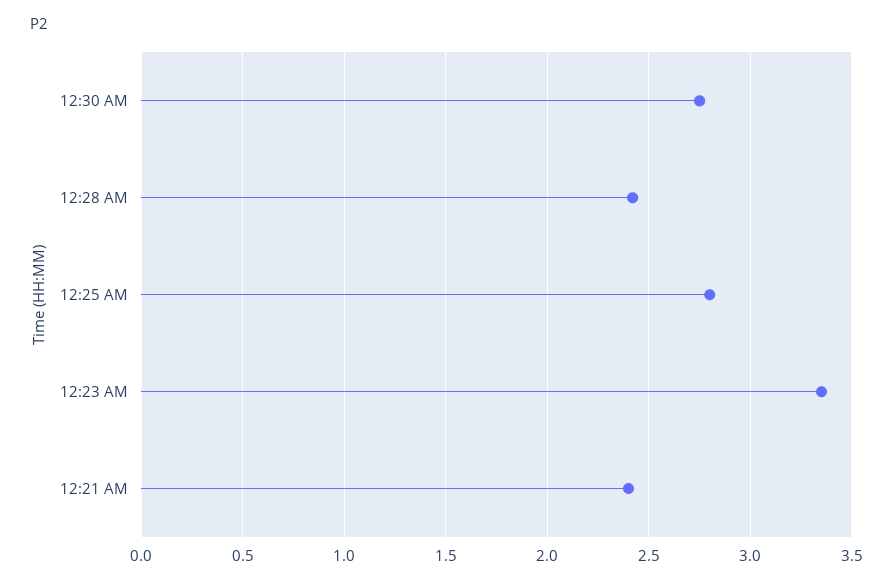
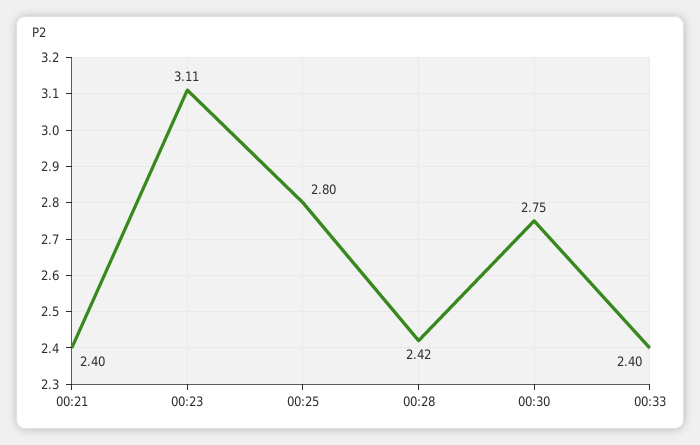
12:23 AM: 3.35 -> 3.11
00:33: none -> 2.4

